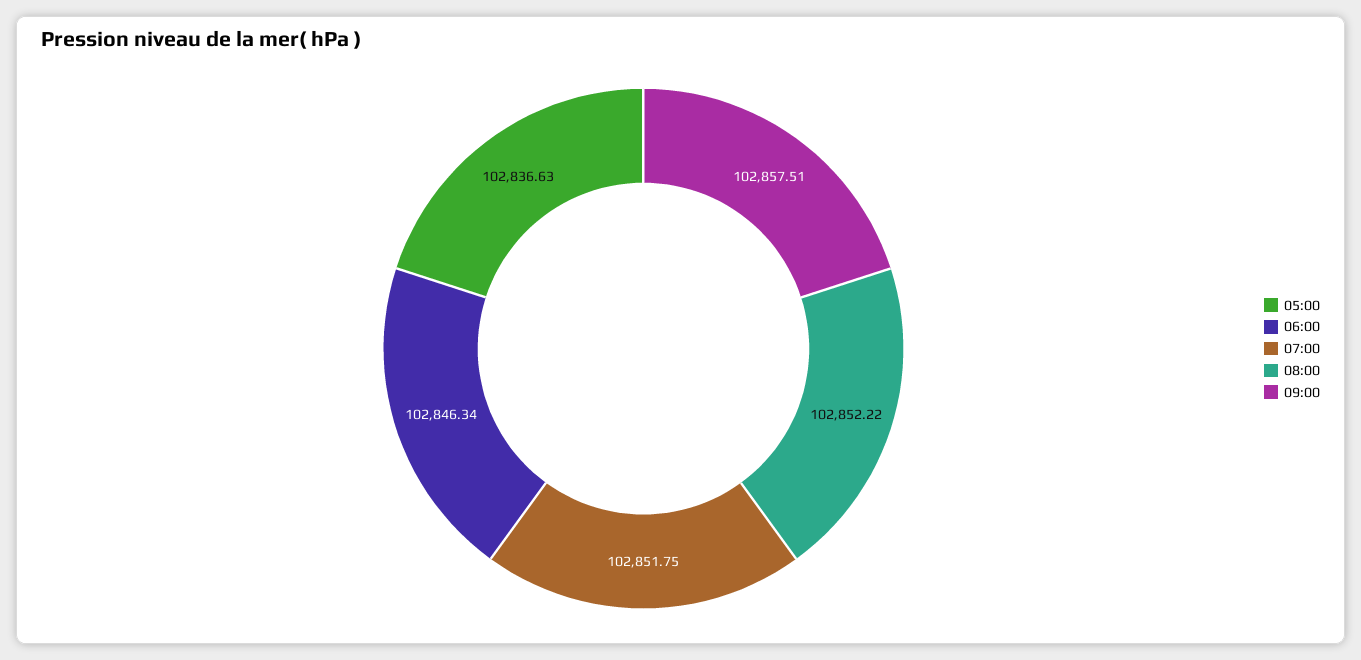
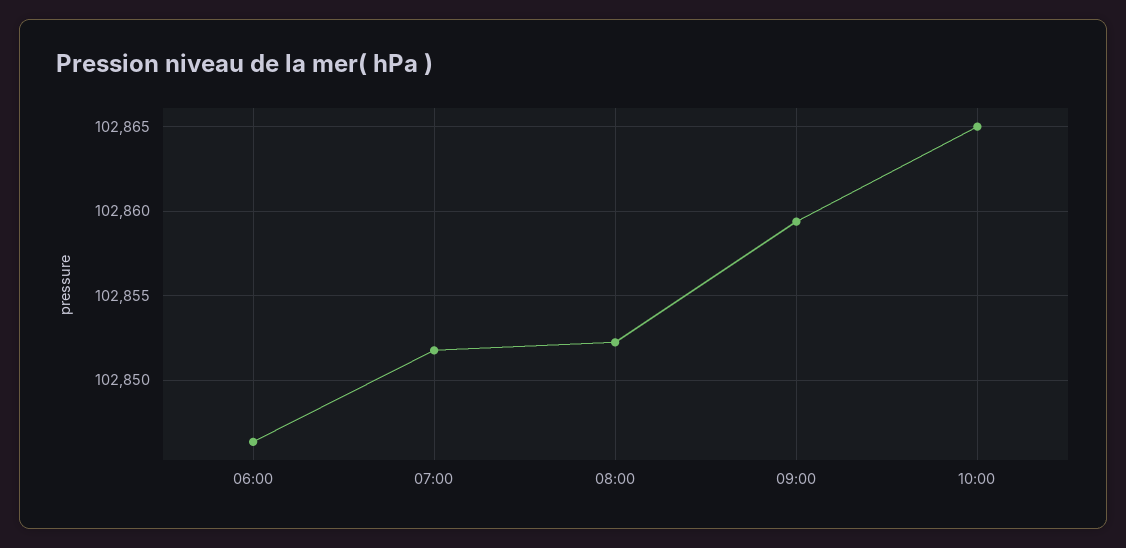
05:00: 102836.63 -> none
09:00: 102857.51 -> 102859.5
10:00: none -> 102865

